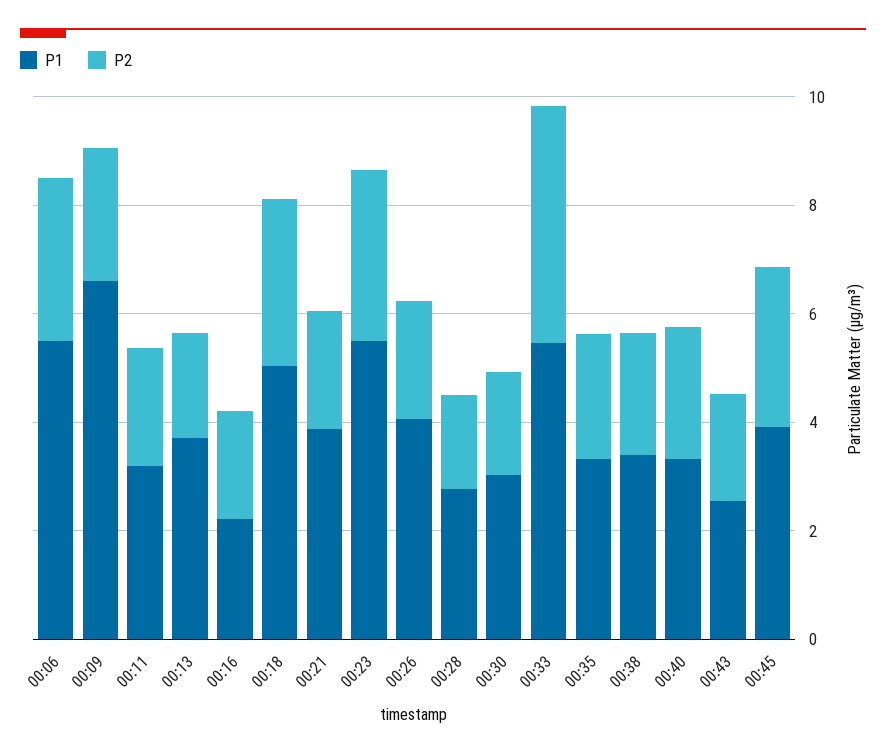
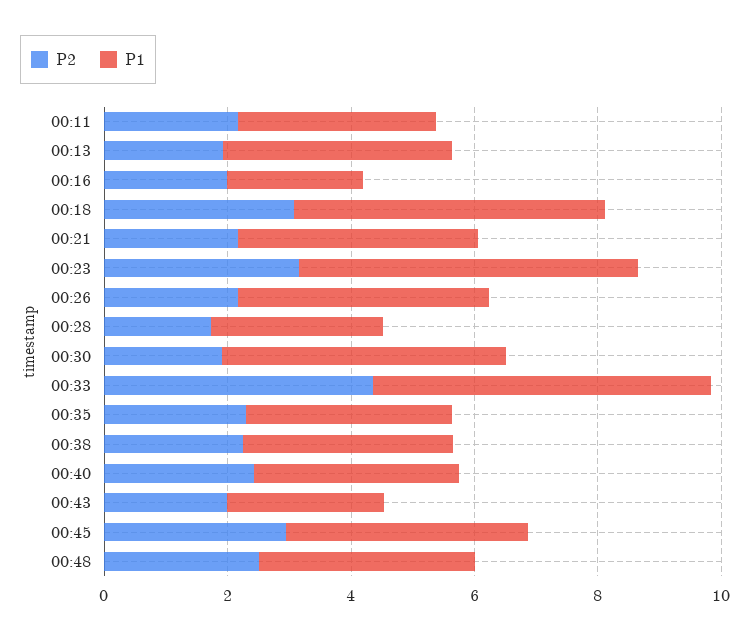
P1, 00:06: 5.5 -> none
P2, 00:06: 3 -> none
P1, 00:09: 6.5 -> none
P2, 00:09: 2.5 -> none
P1, 00:30: 3 -> 4.5
P2, 00:48: none -> 2.5
P1, 00:48: none -> 3.5

